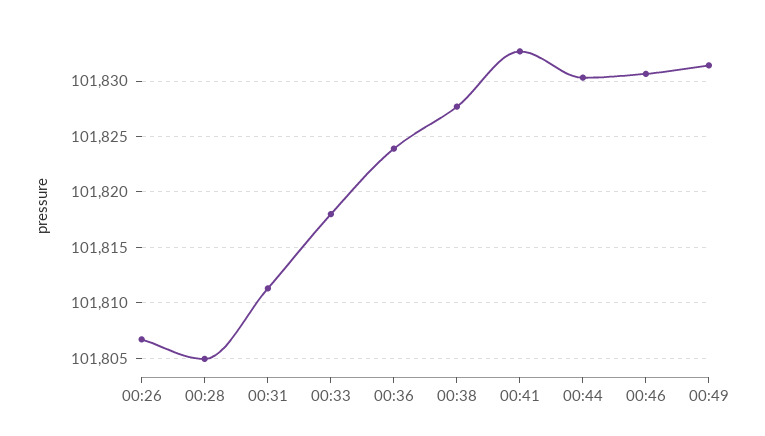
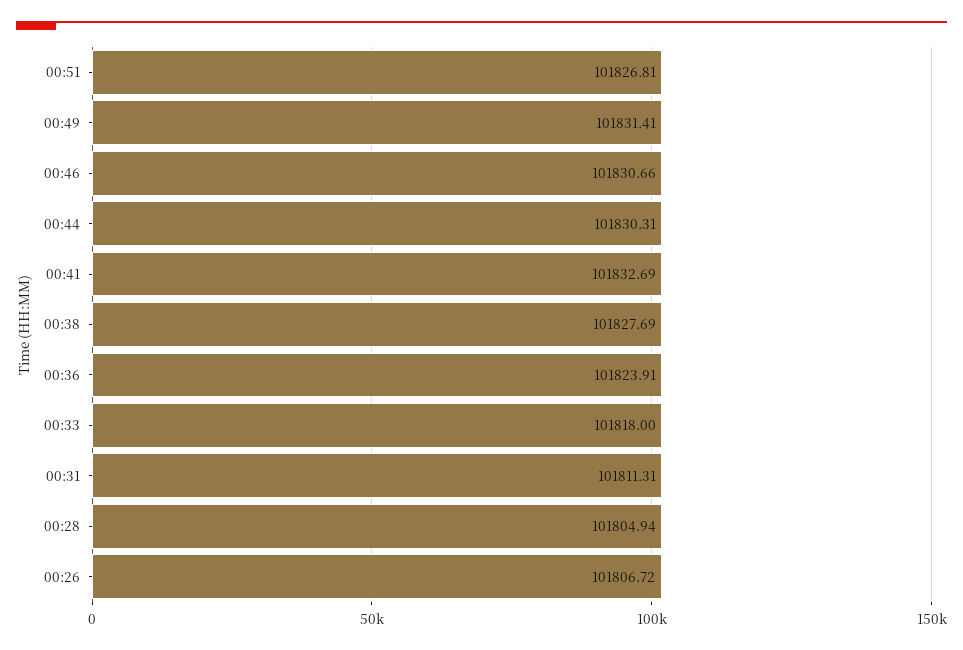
00:51: none -> 101826.81

